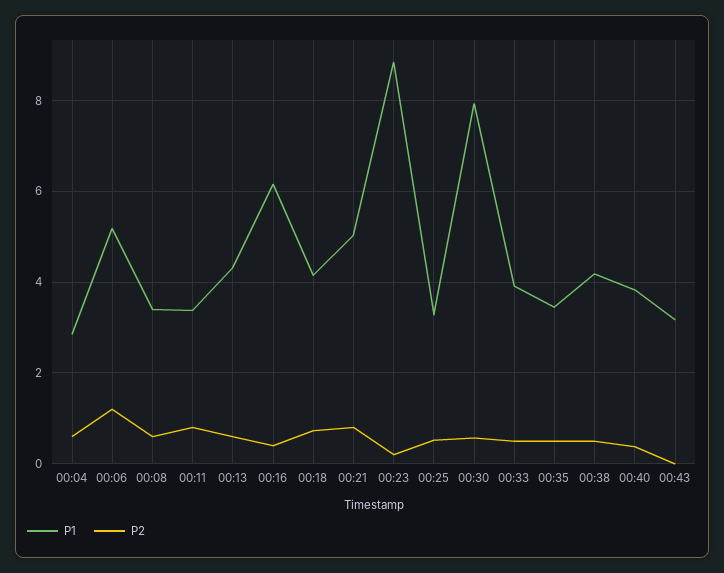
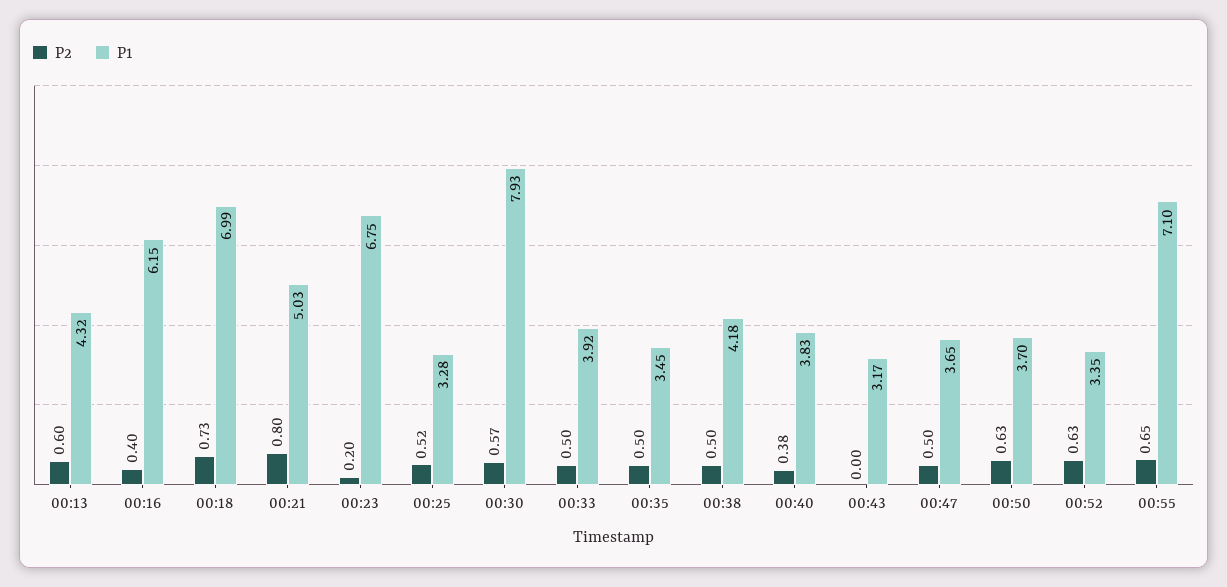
P1, 00:04: 2.8 -> none
P2, 00:04: 0.6 -> none
P1, 00:06: 5.2 -> none
P2, 00:06: 1.2 -> none
P1, 00:08: 3.4 -> none
P2, 00:08: 0.6 -> none
P1, 00:11: 3.4 -> none
P2, 00:11: 0.8 -> none
P1, 00:18: 4.2 -> 6.99
P1, 00:23: 8.8 -> 6.75
P2, 00:47: none -> 0.5
P1, 00:47: none -> 3.65
P2, 00:50: none -> 0.63
P1, 00:50: none -> 3.7
P2, 00:52: none -> 0.63
P1, 00:52: none -> 3.35
P2, 00:55: none -> 0.65
P1, 00:55: none -> 7.1

